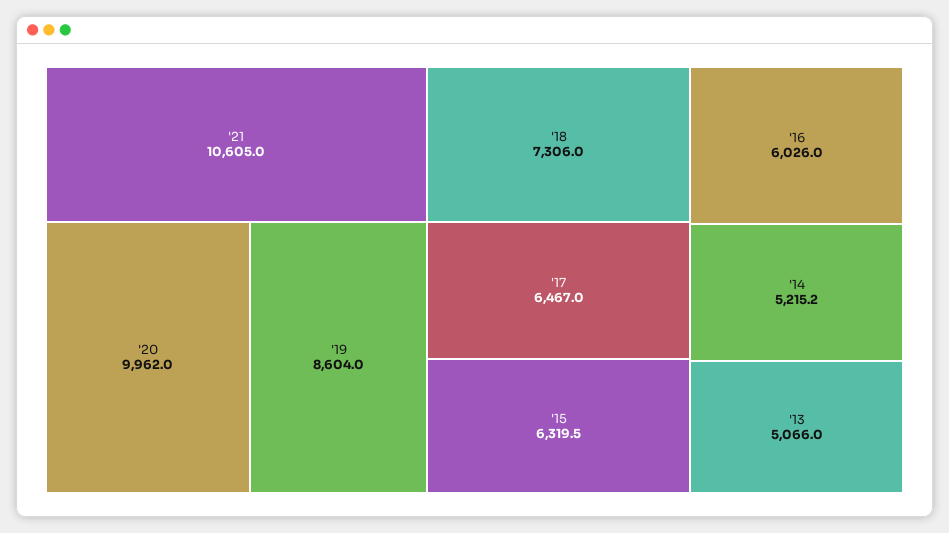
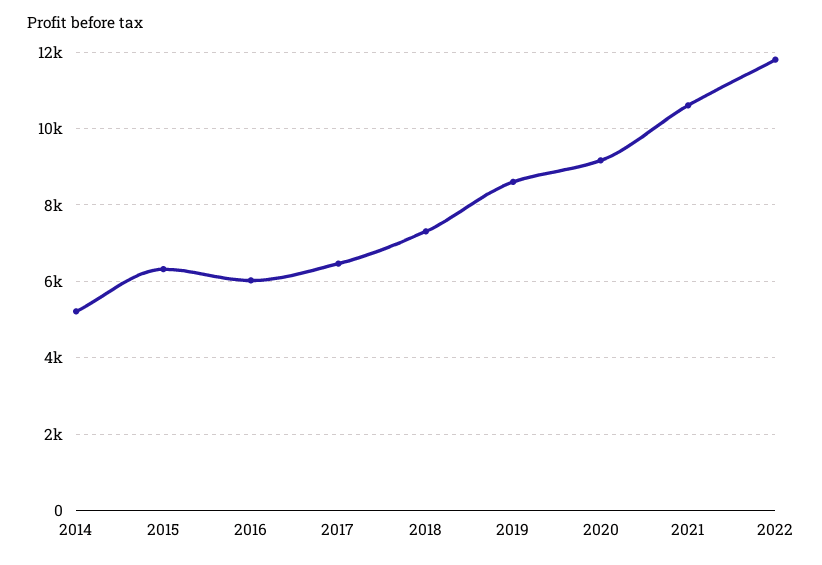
'20: 9962 -> 9200
'13: 5066 -> none
2022: none -> 11800

